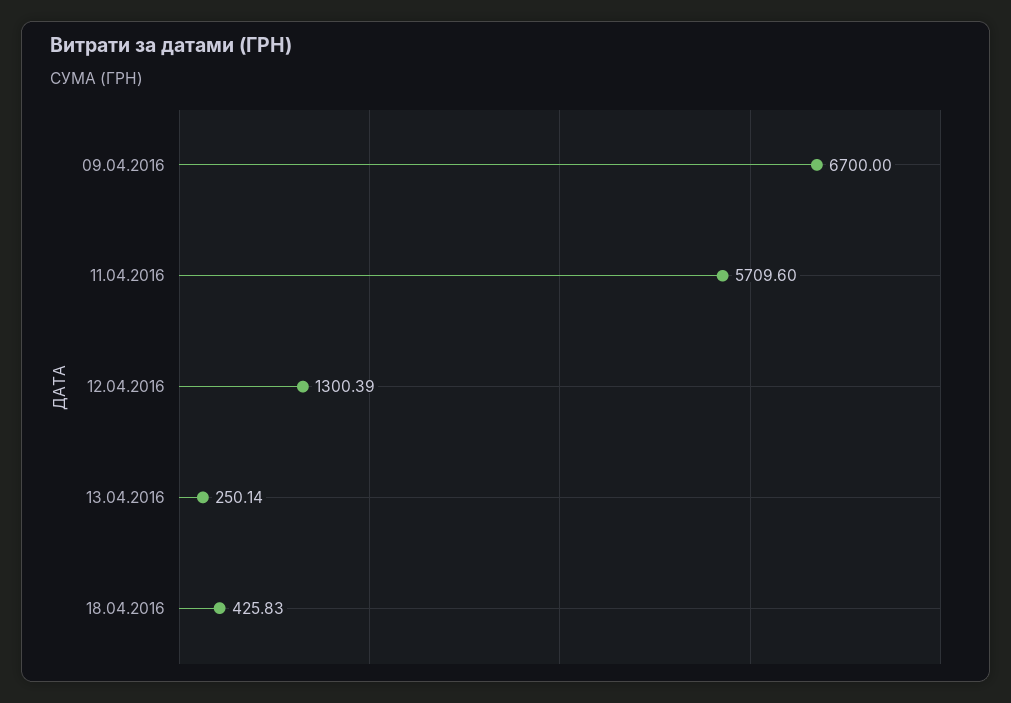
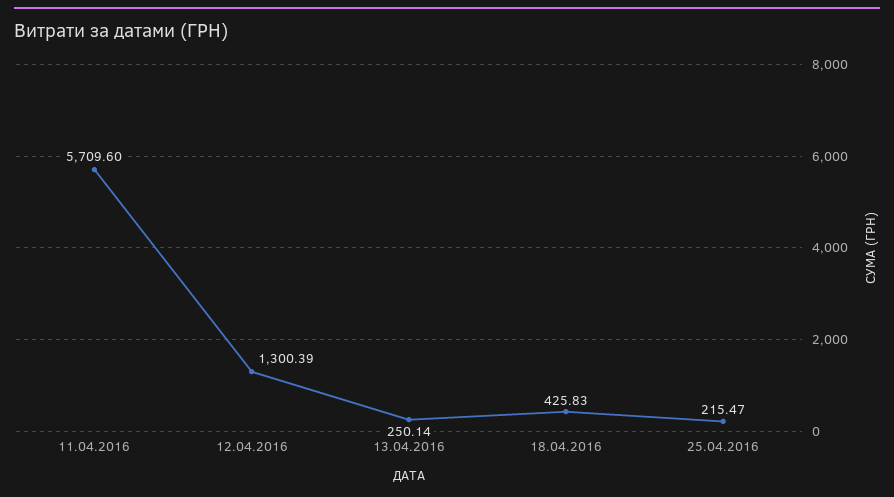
09.04.2016: 6700 -> none
25.04.2016: none -> 215.47

